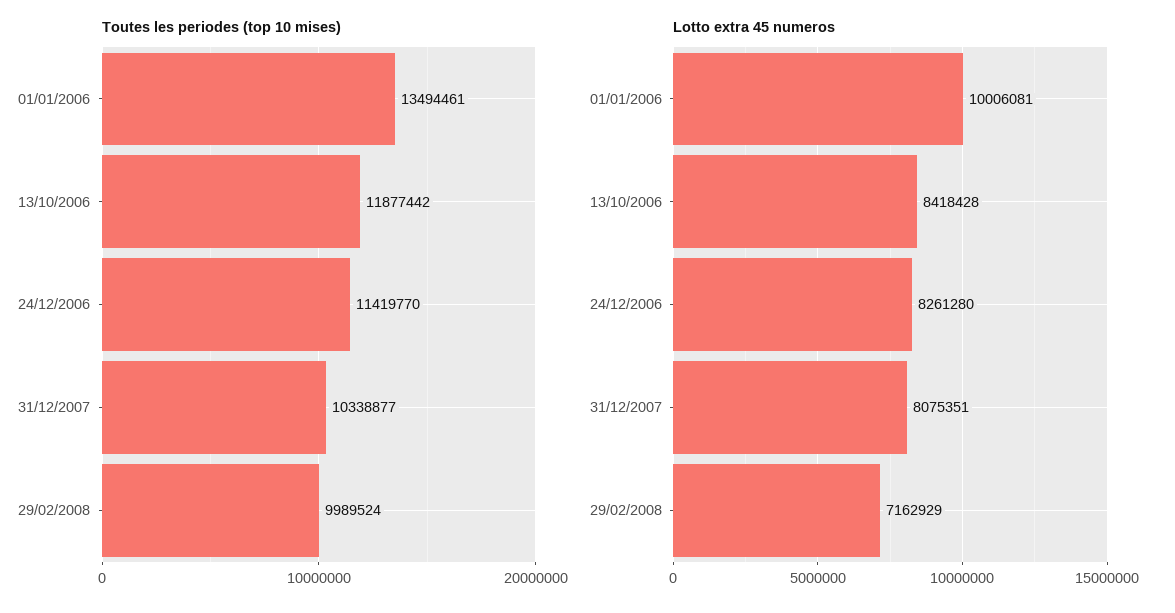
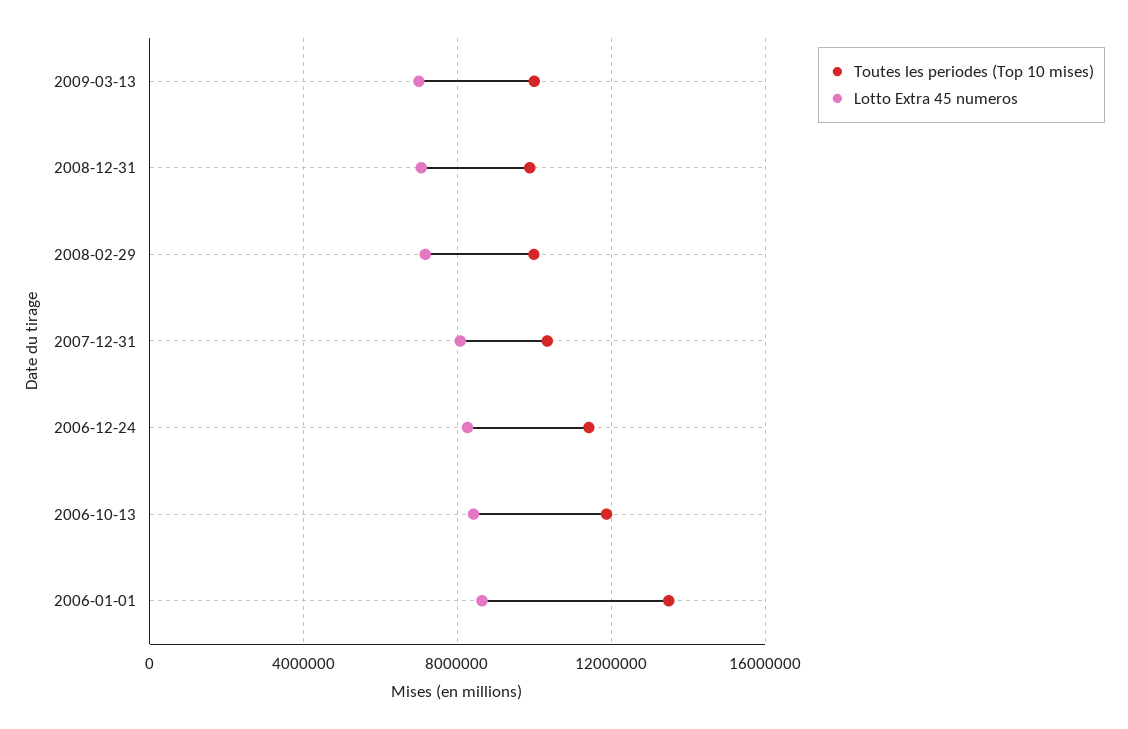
Lotto extra 45 numeros, 01/01/2006: 10006081 -> 8500000
Toutes les periodes (top 10 mises), 2009-03-13: none -> 10000000
Lotto extra 45 numeros, 2009-03-13: none -> 7000000
Toutes les periodes (top 10 mises), 2008-12-31: none -> 10000000
Lotto extra 45 numeros, 2008-12-31: none -> 7000000

